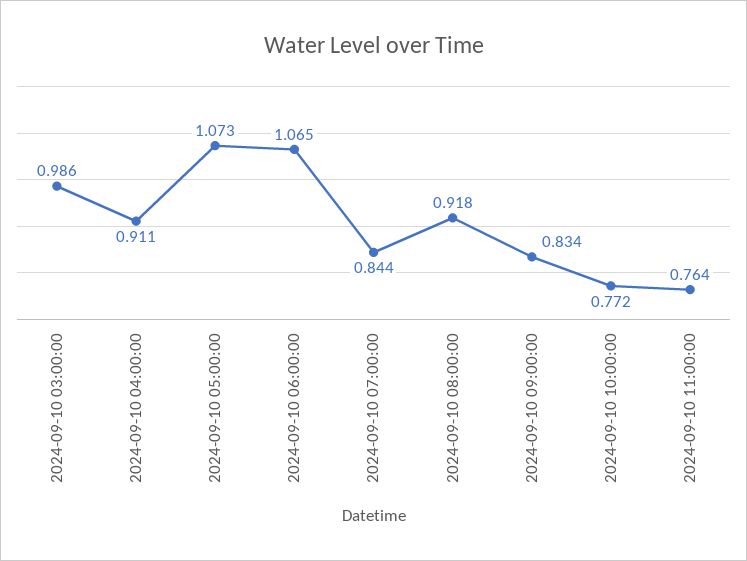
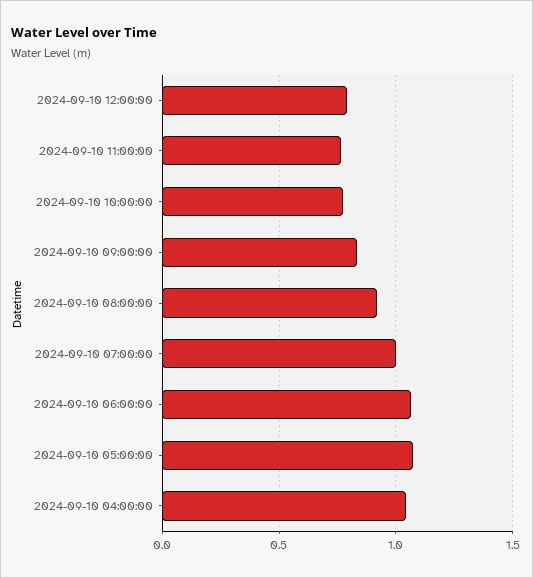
2024-09-10 03:00:00: 0.986 -> none
2024-09-10 04:00:00: 0.911 -> 1.05
2024-09-10 07:00:00: 0.844 -> 1
2024-09-10 12:00:00: none -> 0.8

